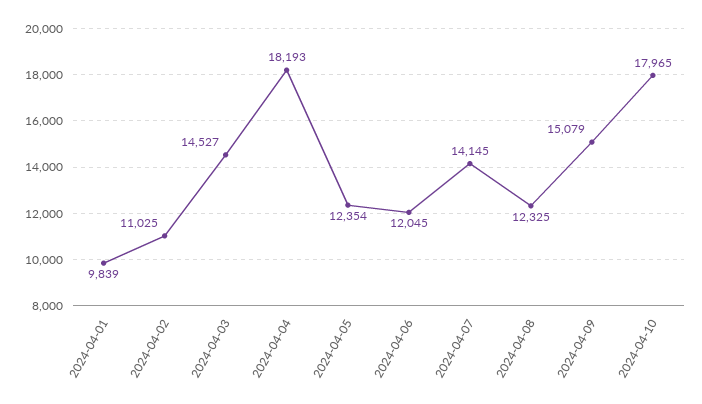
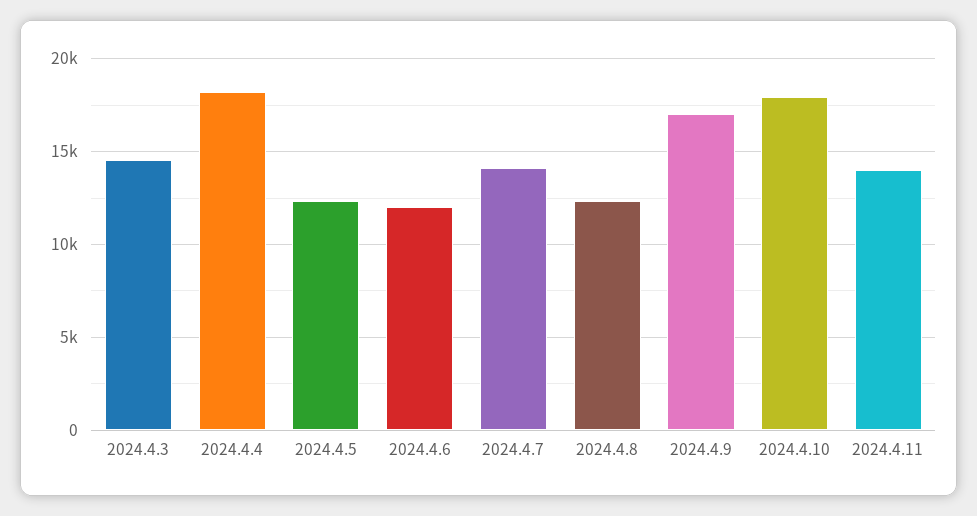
2024-04-01: 9839 -> none
2024-04-02: 11025 -> none
2024-04-09: 15079 -> 17000
2024.4.11: none -> 14000

